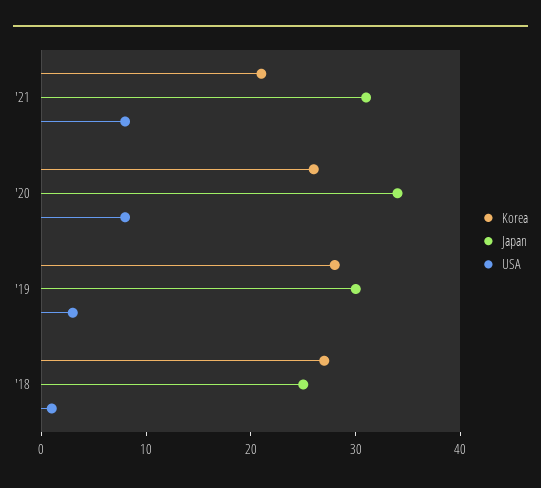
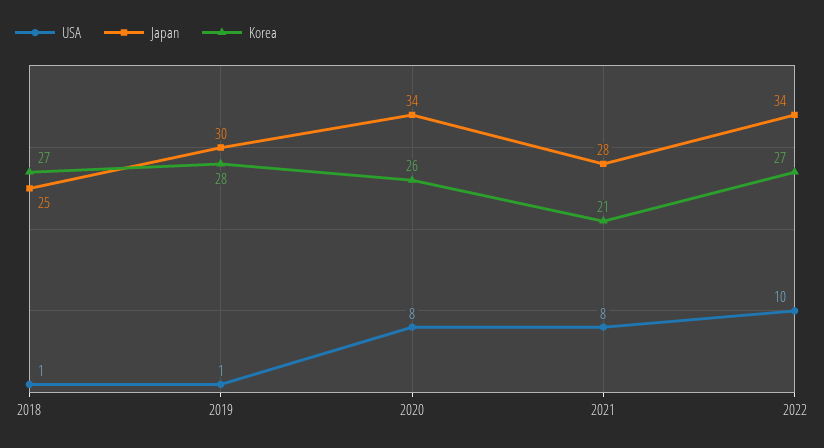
Japan, '21: 31 -> 28
USA, '19: 3 -> 1
USA, 2022: none -> 10
Japan, 2022: none -> 34
Korea, 2022: none -> 27

